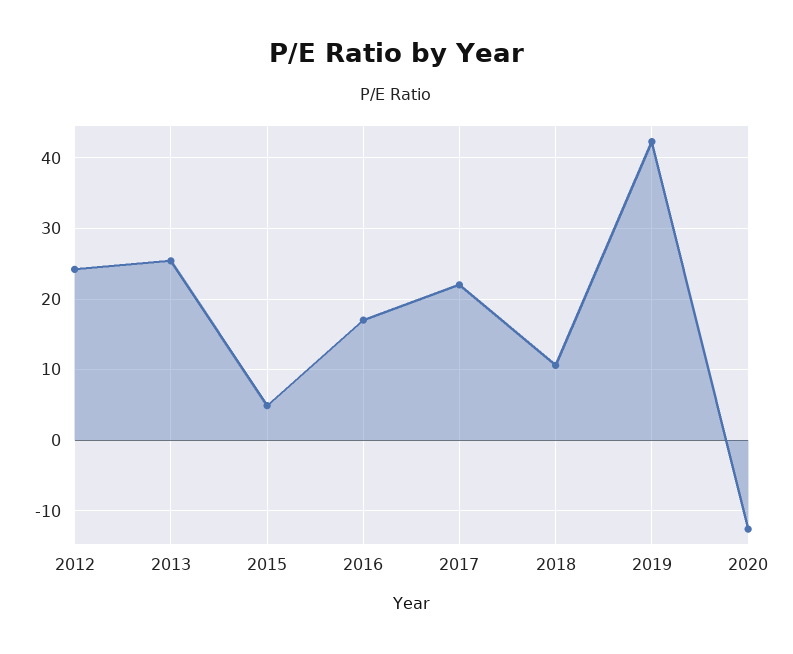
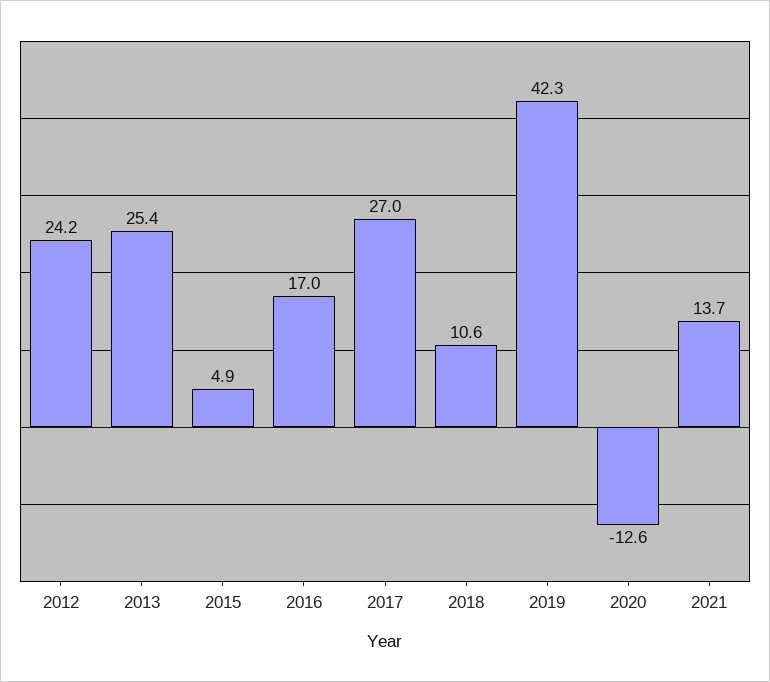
2017: 22 -> 27
2021: none -> 13.7

